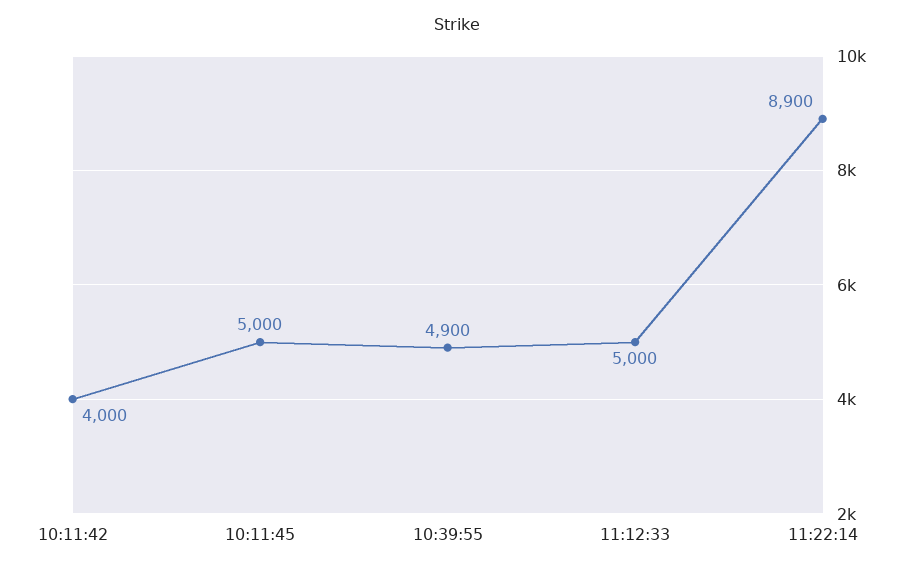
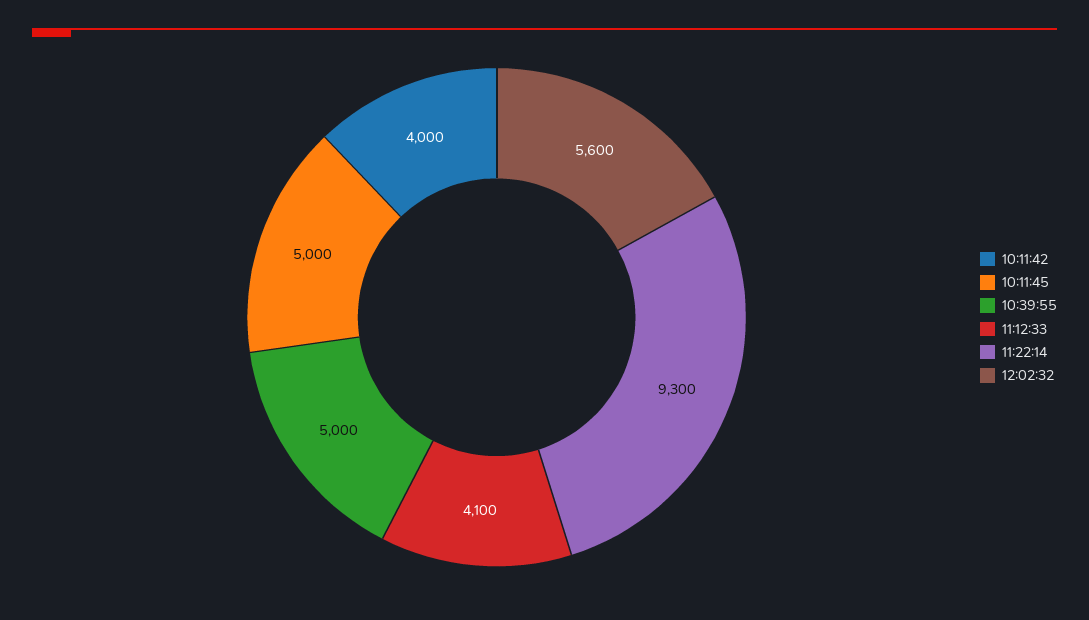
10:39:55: 4900 -> 5000
11:12:33: 5000 -> 4100
11:22:14: 8900 -> 9300
12:02:32: none -> 5600

